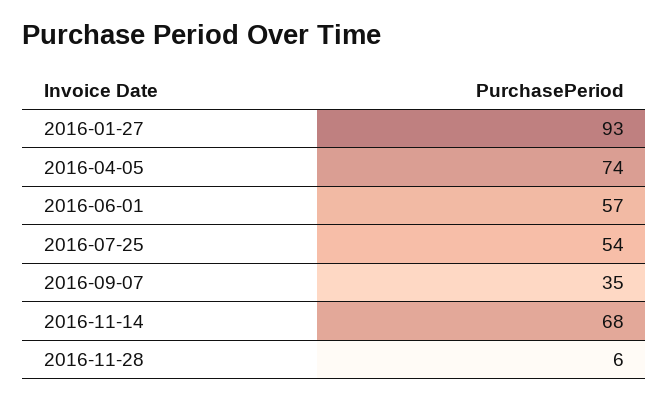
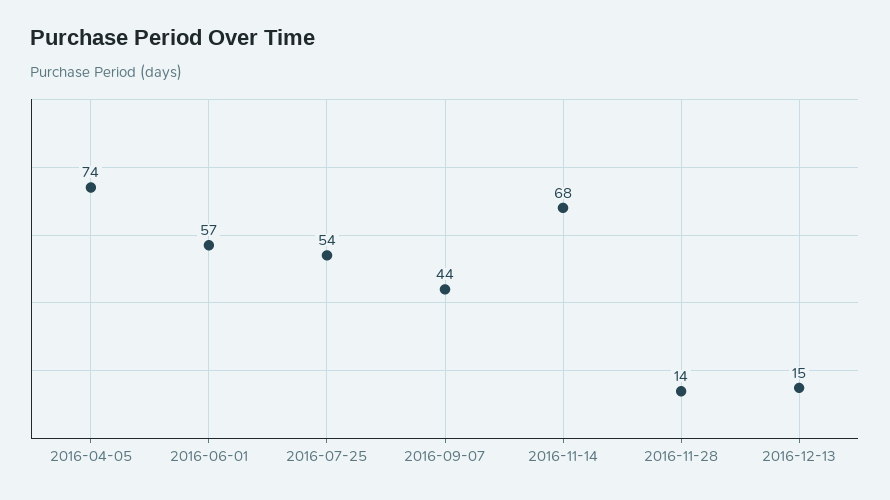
2016-01-27: 93 -> none
2016-09-07: 35 -> 44
2016-11-28: 6 -> 14
2016-12-13: none -> 15

